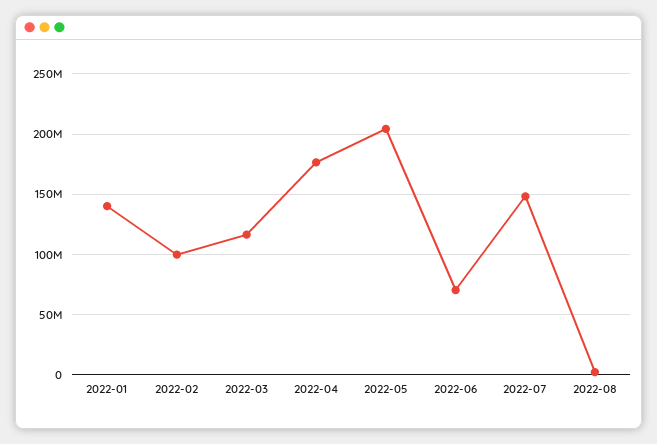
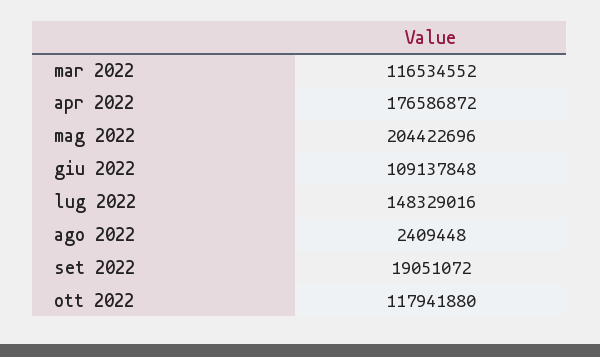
2022-01: 140000000 -> none
2022-02: 100000000 -> none
2022-06: 70000000 -> 109137848
set 2022: none -> 19051072
ott 2022: none -> 117941880

